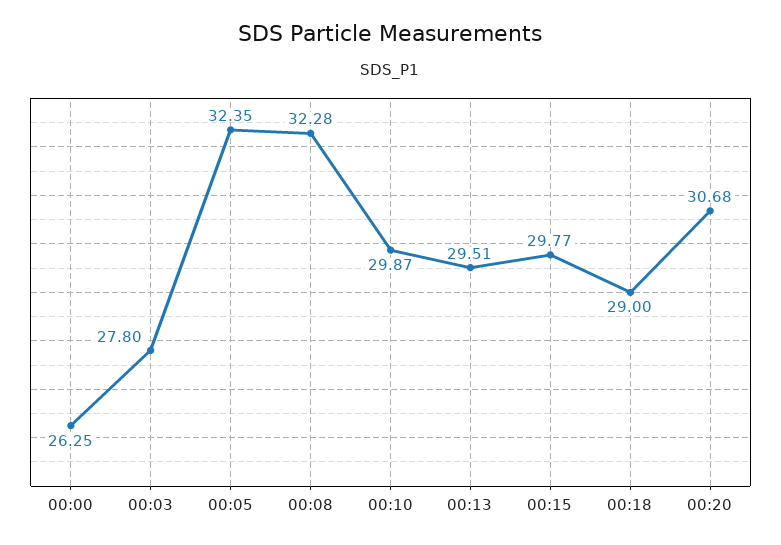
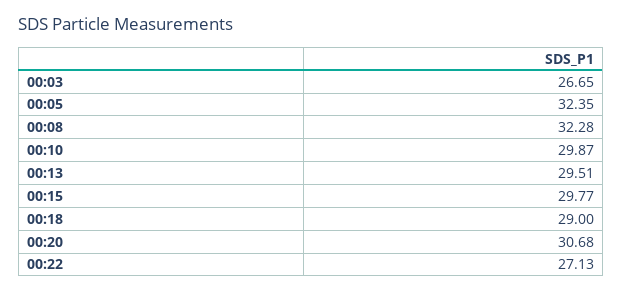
00:00: 26.25 -> none
00:03: 27.8 -> 26.65
00:22: none -> 27.13

